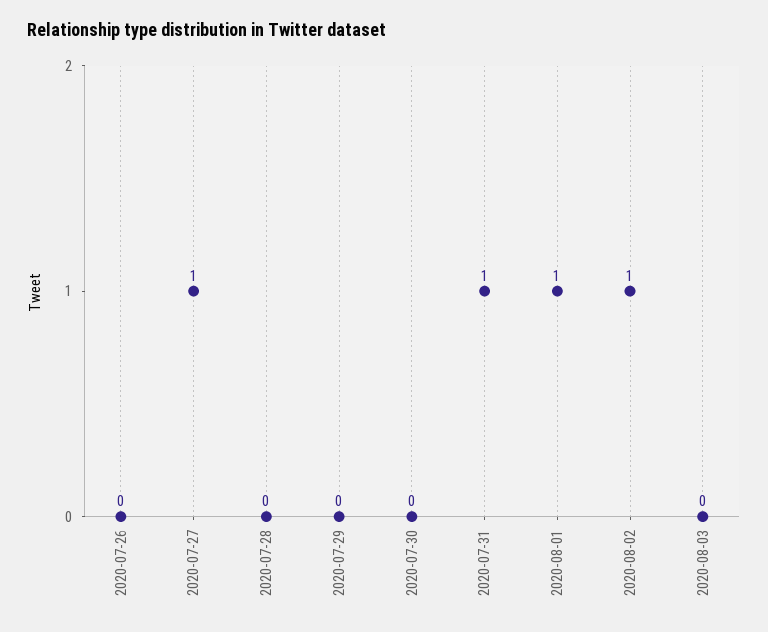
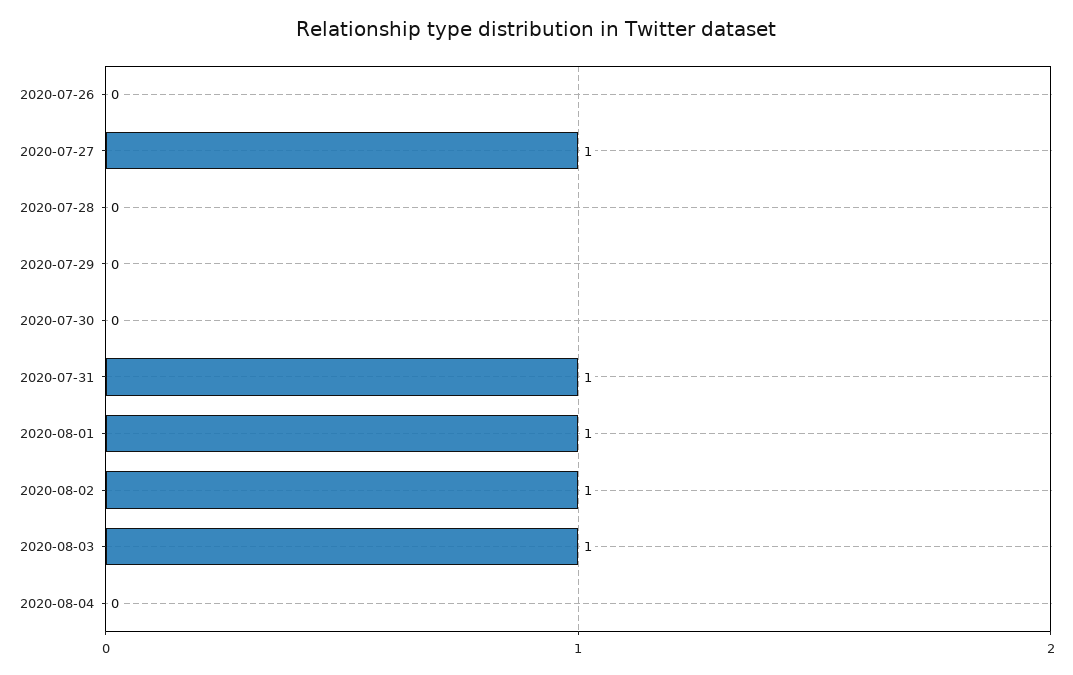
2020-08-03: 0 -> 1
2020-08-04: none -> 0

